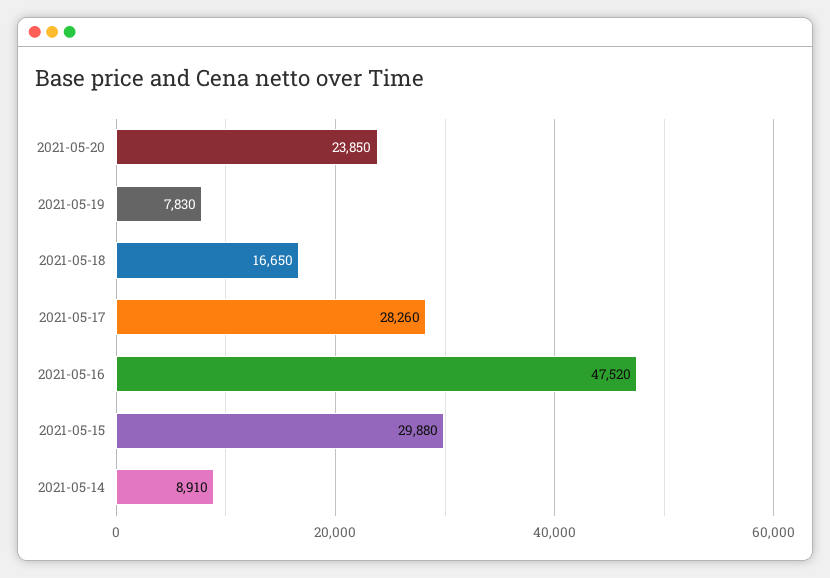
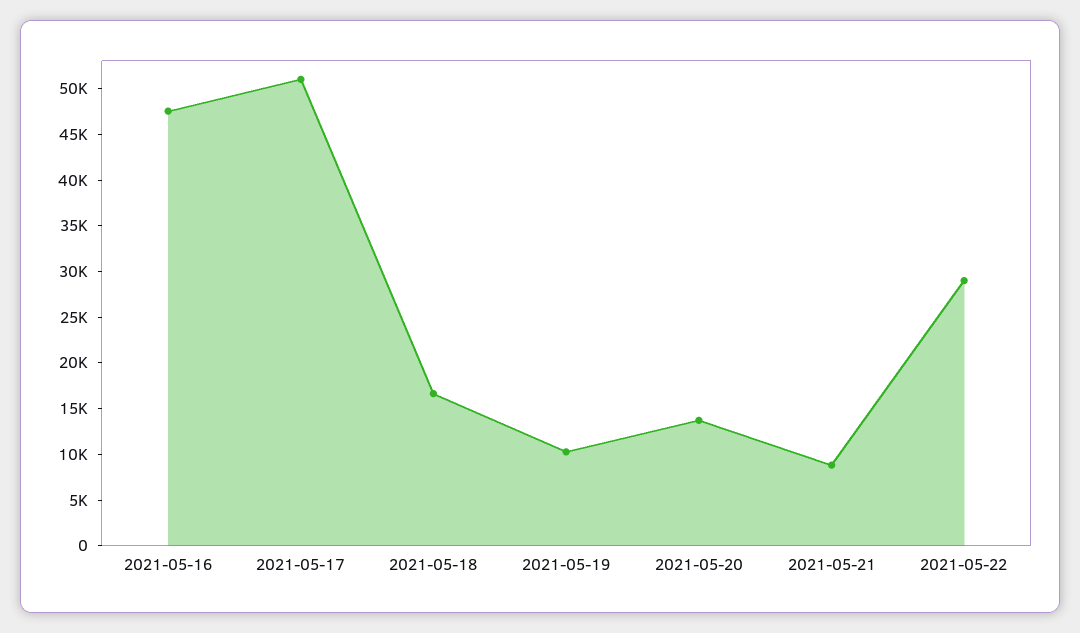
2021-05-20: 23850 -> 14000
2021-05-19: 7830 -> 10000
2021-05-17: 28260 -> 51000
2021-05-15: 29880 -> none
2021-05-14: 8910 -> none
2021-05-21: none -> 9000
2021-05-22: none -> 29000

